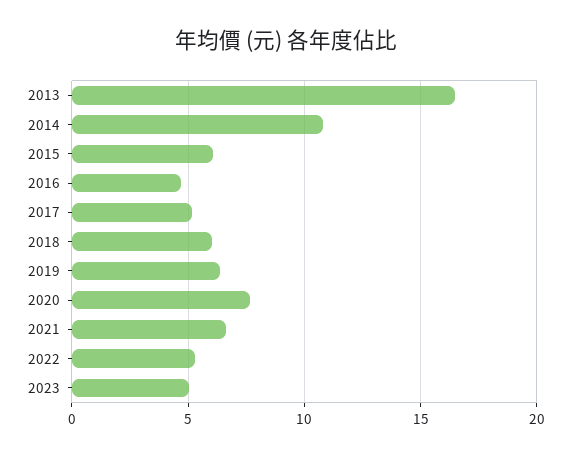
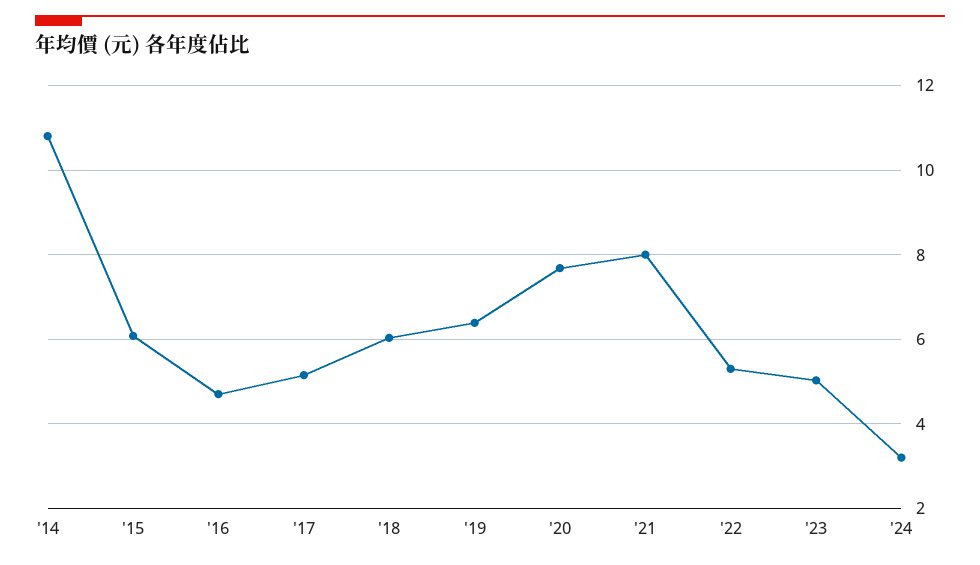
2013: 16.5 -> none
2021: 6.5 -> 8
'24: none -> 3.2

